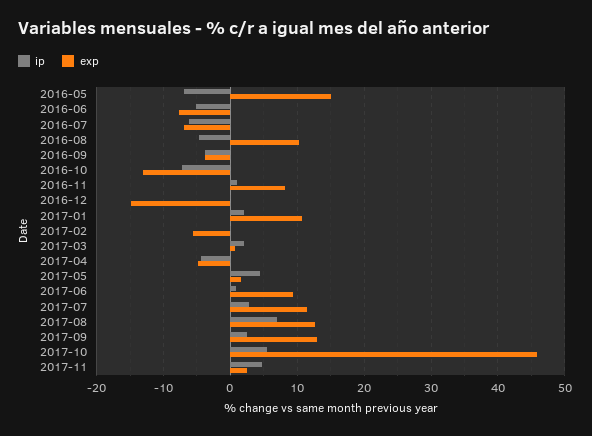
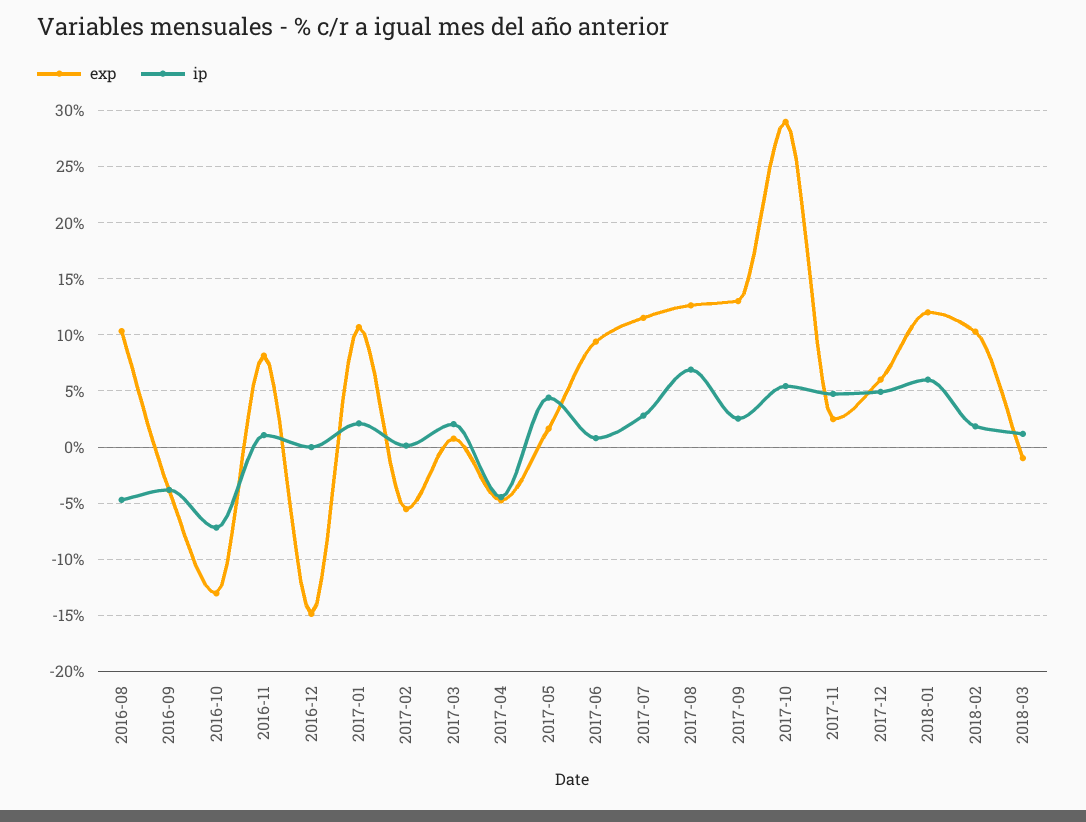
ip, 2016-05: -7 -> none
exp, 2016-05: 15 -> none
ip, 2016-06: -5 -> none
exp, 2016-06: -8 -> none
ip, 2016-07: -6 -> none
exp, 2016-07: -7 -> none
exp, 2017-10: 46 -> 29
exp, 2017-12: none -> 6
ip, 2017-12: none -> 5
exp, 2018-01: none -> 12
ip, 2018-01: none -> 6
exp, 2018-02: none -> 10
ip, 2018-02: none -> 2
exp, 2018-03: none -> -1
ip, 2018-03: none -> 1

